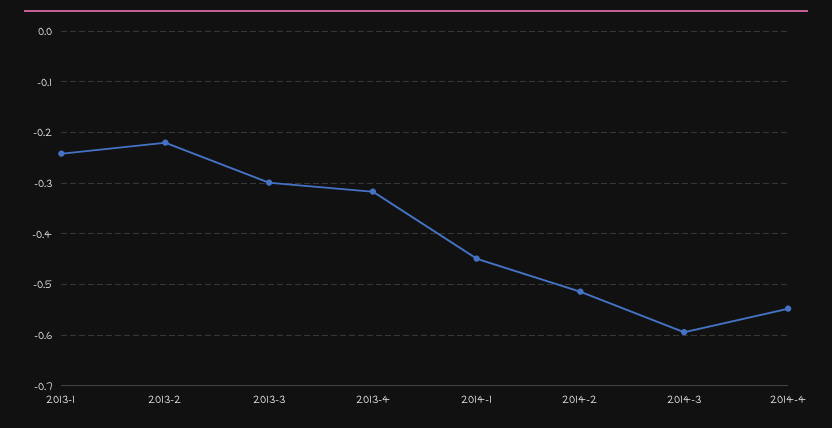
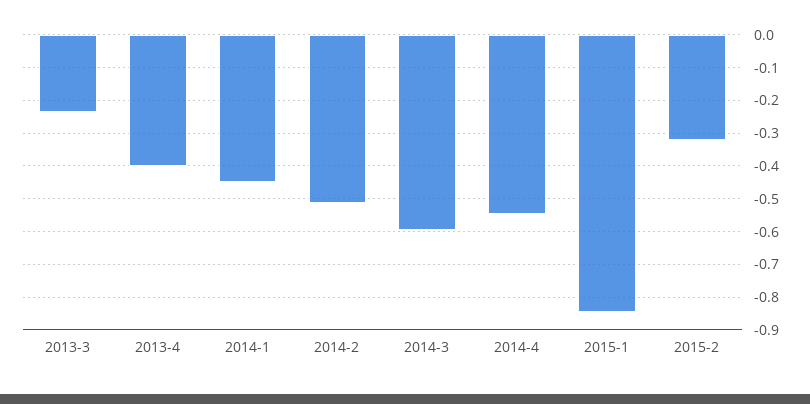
2013-1: -0.24 -> none
2013-2: -0.22 -> none
2013-3: -0.3 -> -0.24
2013-4: -0.32 -> -0.4
2015-1: none -> -0.84
2015-2: none -> -0.32

